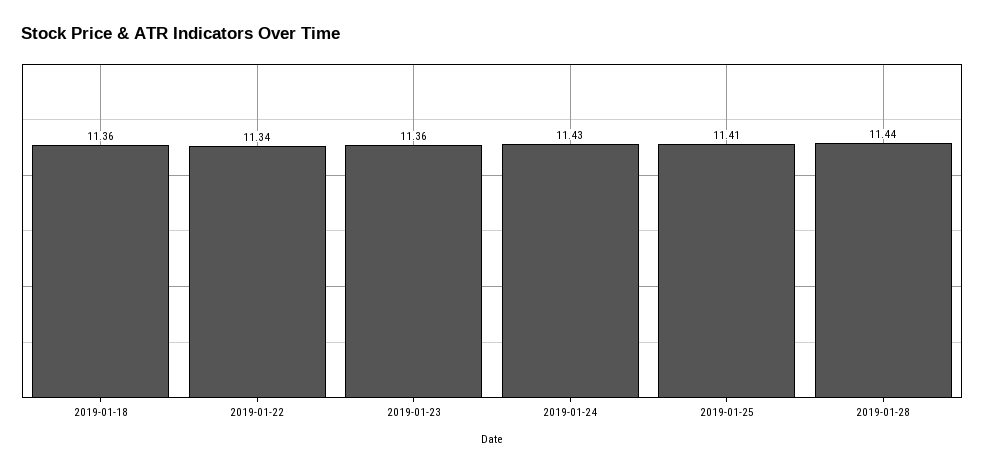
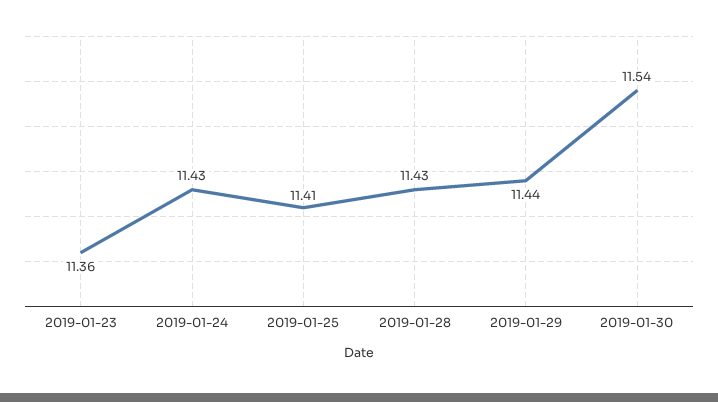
2019-01-18: 11.36 -> none
2019-01-22: 11.34 -> none
2019-01-28: 11.44 -> 11.43
2019-01-29: none -> 11.44
2019-01-30: none -> 11.54

